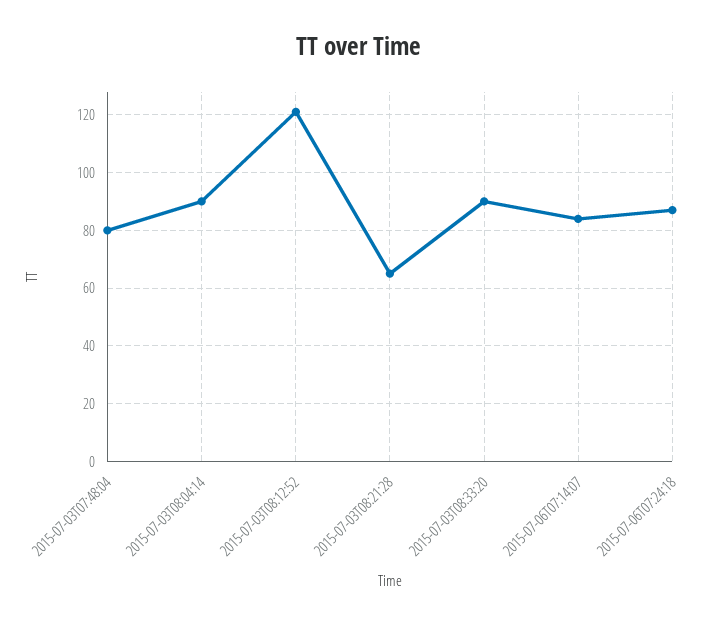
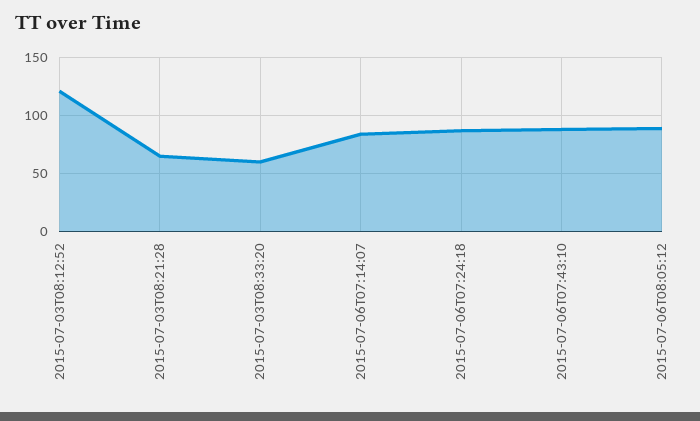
2015-07-03T07:48:04: 80 -> none
2015-07-03T08:04:14: 90 -> none
2015-07-03T08:33:20: 90 -> 60
2015-07-06T07:43:10: none -> 90
2015-07-06T08:05:12: none -> 90

